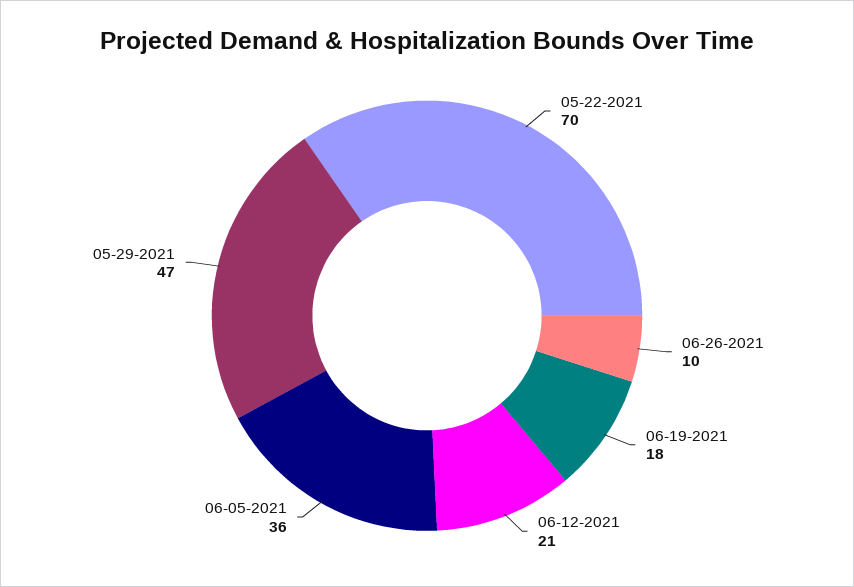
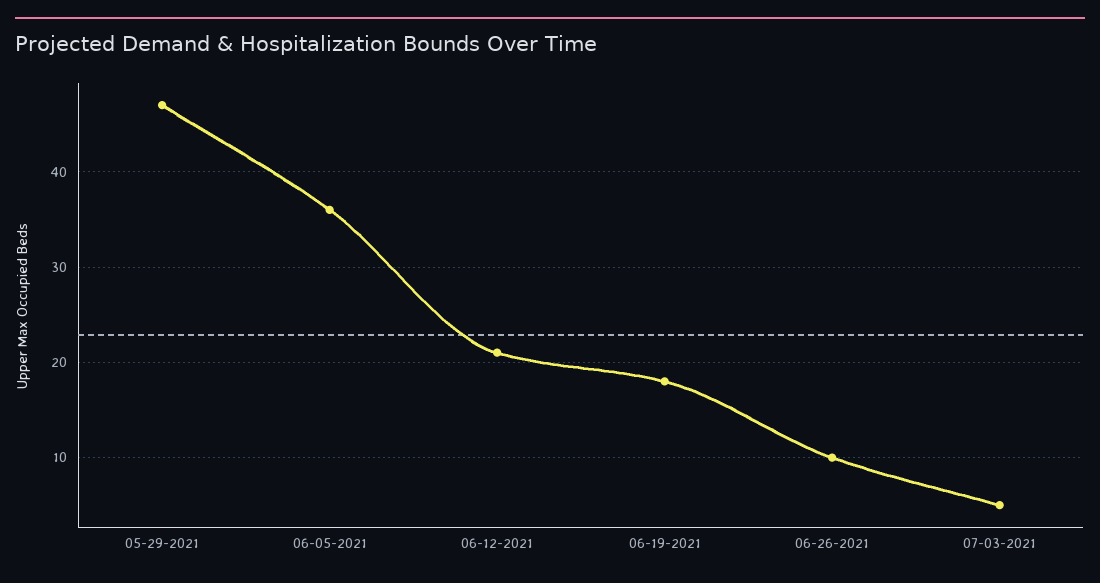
05-22-2021: 70 -> none
07-03-2021: none -> 5

